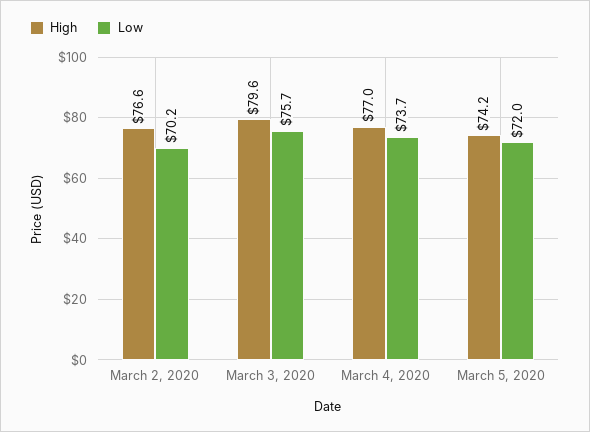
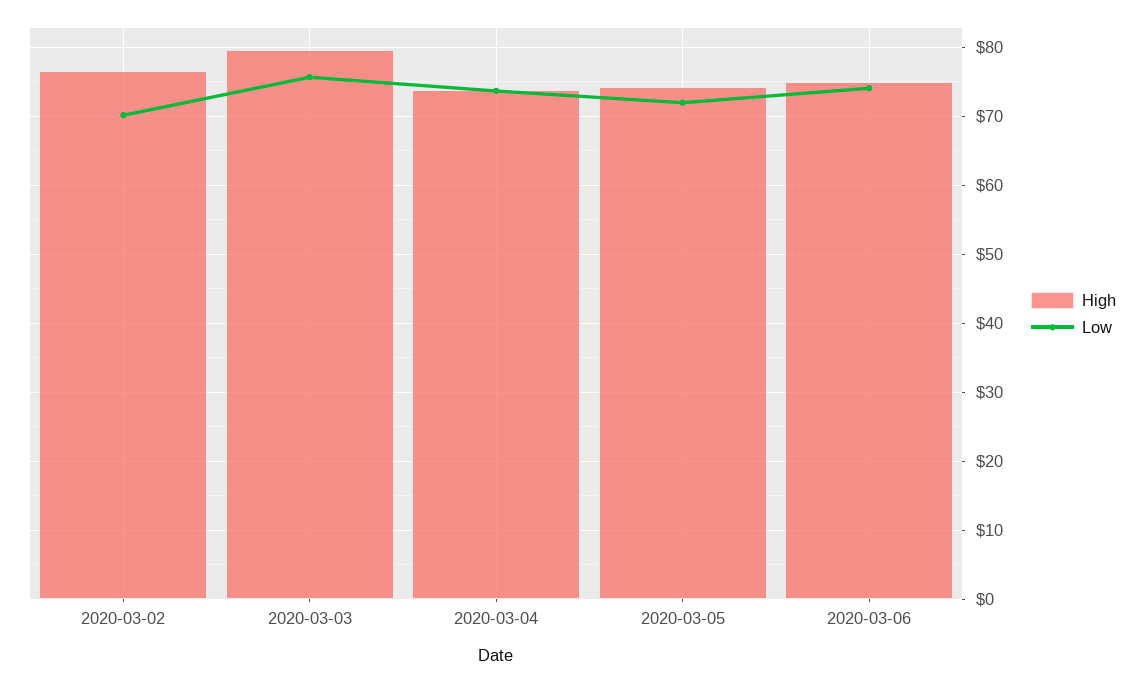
High, March 4, 2020: 77 -> 74
High, 2020-03-06: none -> 75
Low, 2020-03-06: none -> 74

